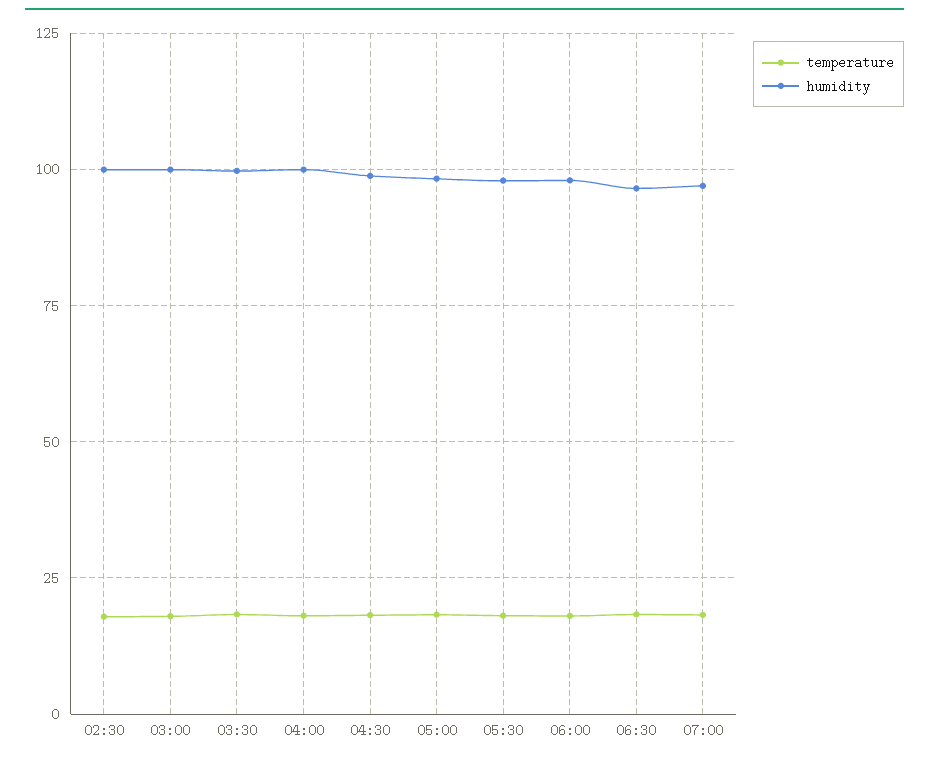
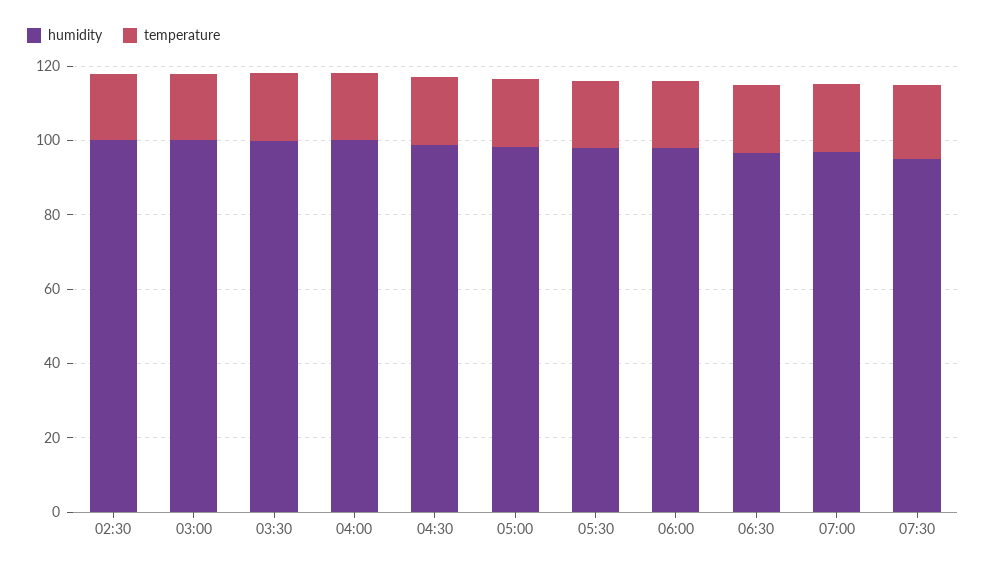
humidity, 07:30: none -> 95
temperature, 07:30: none -> 20

